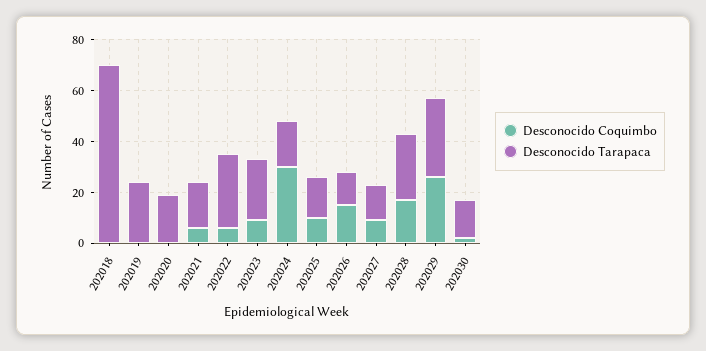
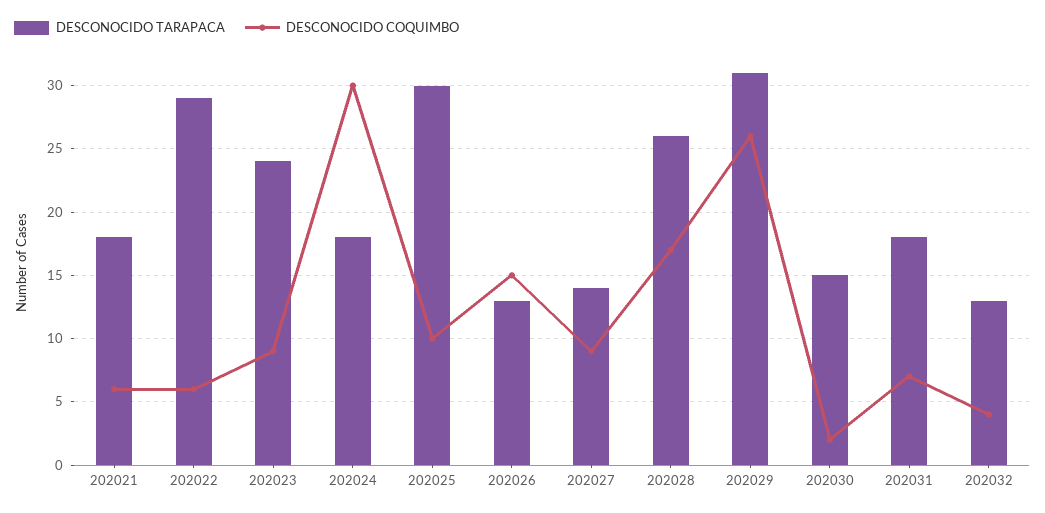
Desconocido Coquimbo, 202018: 0 -> none
Desconocido Tarapaca, 202018: 70 -> none
Desconocido Coquimbo, 202019: 0 -> none
Desconocido Tarapaca, 202019: 25 -> none
Desconocido Coquimbo, 202020: 0 -> none
Desconocido Tarapaca, 202020: 20 -> none
Desconocido Tarapaca, 202025: 15 -> 30
Desconocido Tarapaca, 202031: none -> 18
Desconocido Coquimbo, 202031: none -> 7
Desconocido Tarapaca, 202032: none -> 13
Desconocido Coquimbo, 202032: none -> 4

